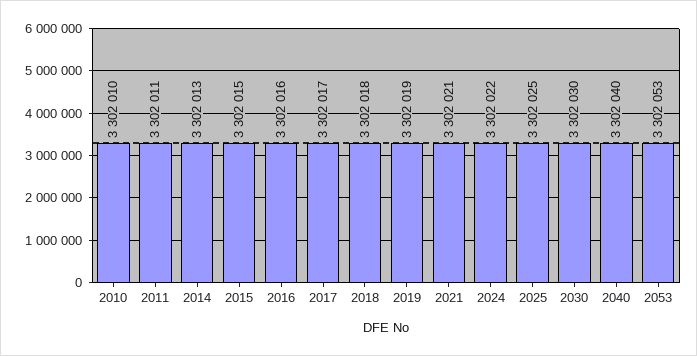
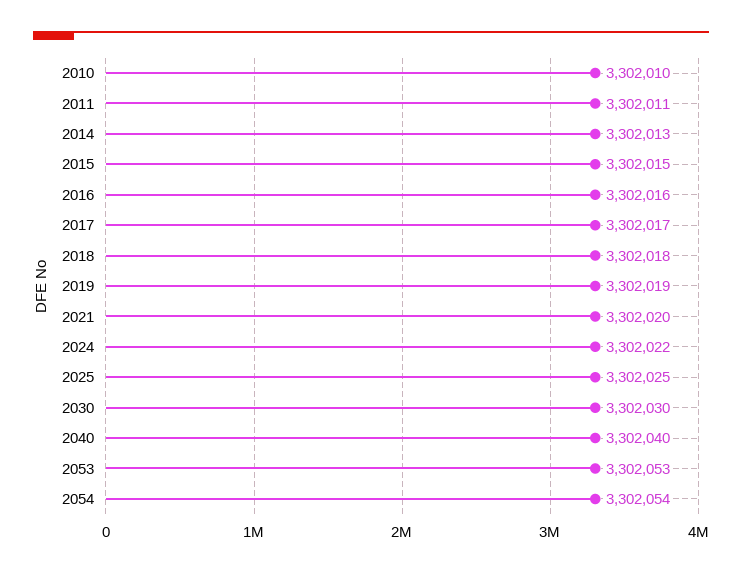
2021: 3302021 -> 3302020
2054: none -> 3302054

